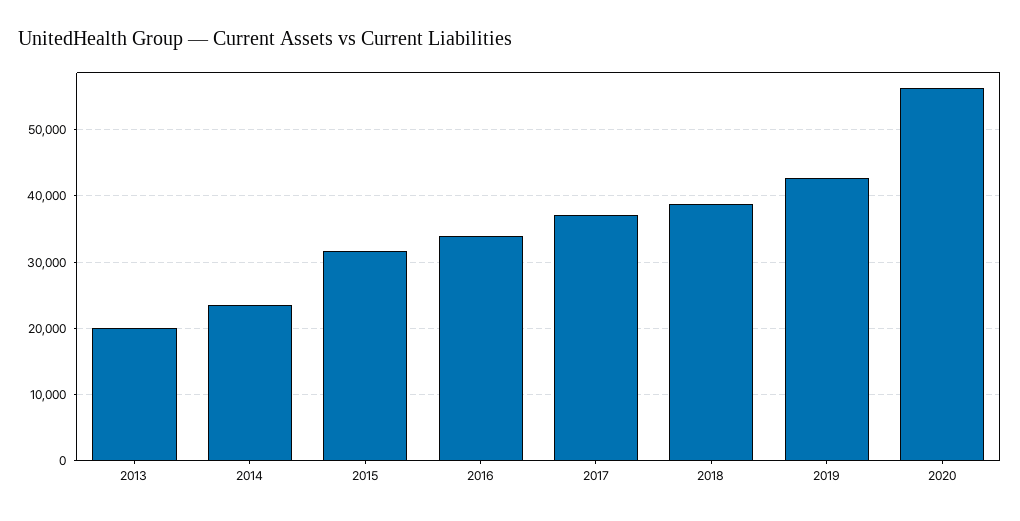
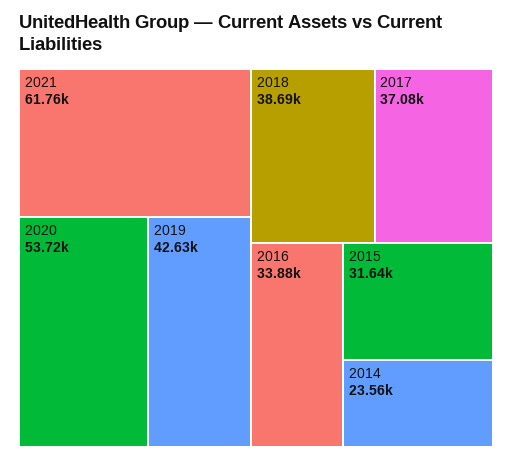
2013: 20000 -> none
2020: 56000 -> 53720
2021: none -> 61760

